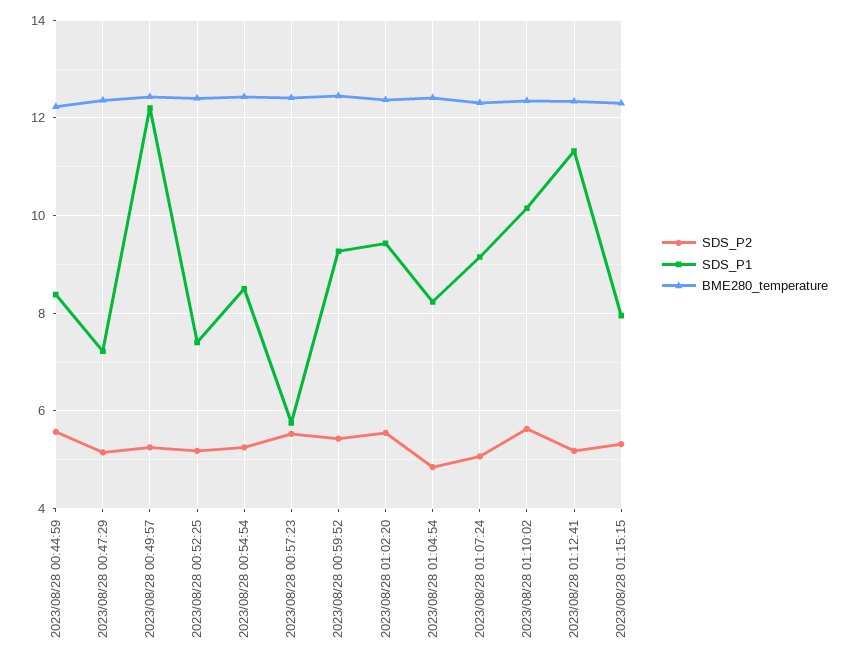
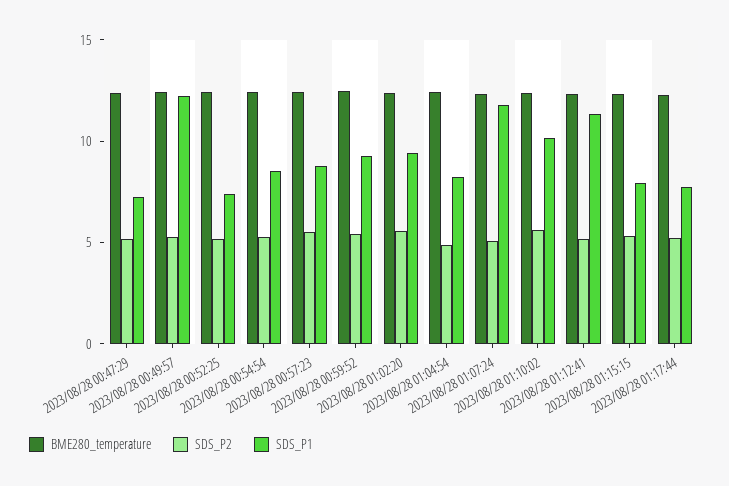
SDS_P2, 2023/08/28 00:44:59: 5.6 -> none
SDS_P1, 2023/08/28 00:44:59: 8.4 -> none
BME280_temperature, 2023/08/28 00:44:59: 12.2 -> none
SDS_P1, 2023/08/28 00:57:23: 5.8 -> 9
SDS_P1, 2023/08/28 01:07:24: 9.2 -> 12
BME280_temperature, 2023/08/28 01:17:44: none -> 12
SDS_P2, 2023/08/28 01:17:44: none -> 5
SDS_P1, 2023/08/28 01:17:44: none -> 8

